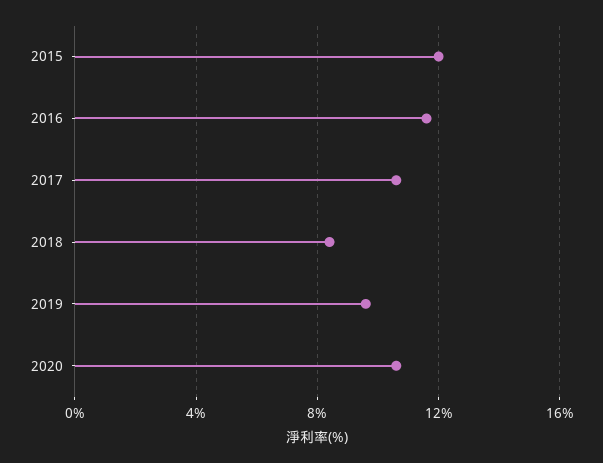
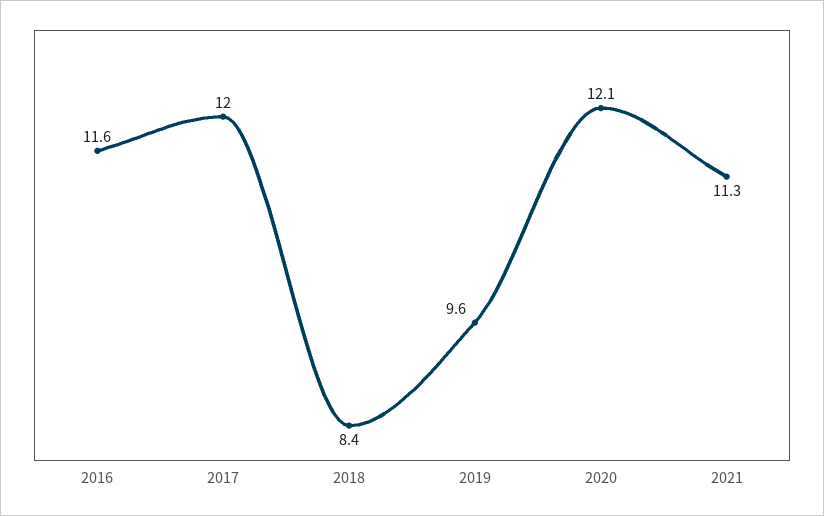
2015: 12 -> none
2017: 10.5 -> 12
2020: 10.5 -> 12.1
2021: none -> 11.3

